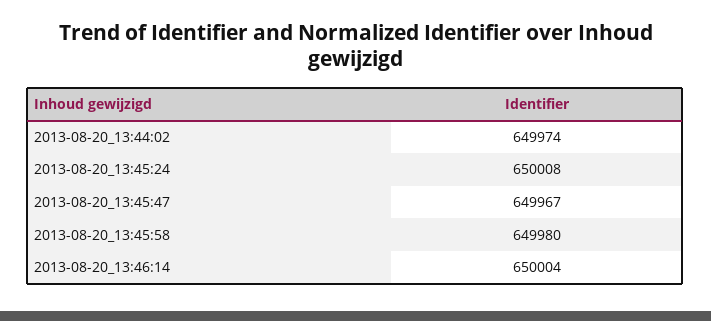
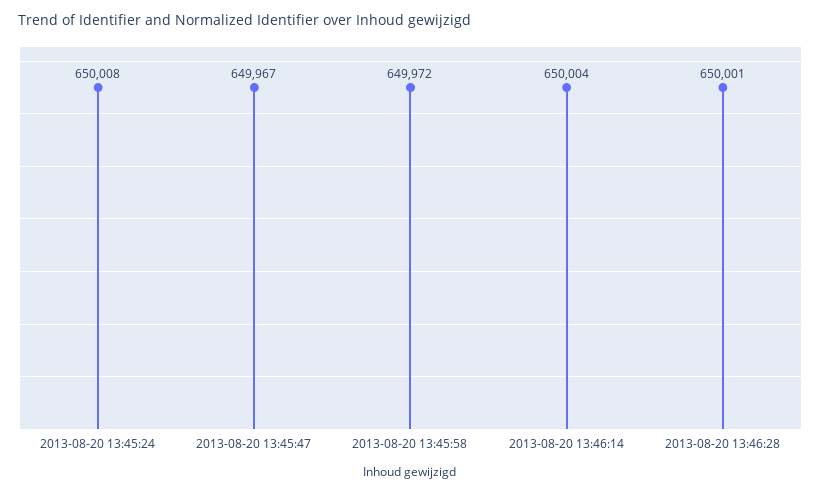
2013-08-20_13:44:02: 649974 -> none
2013-08-20_13:45:58: 649980 -> 649972
2013-08-20 13:46:28: none -> 650001

